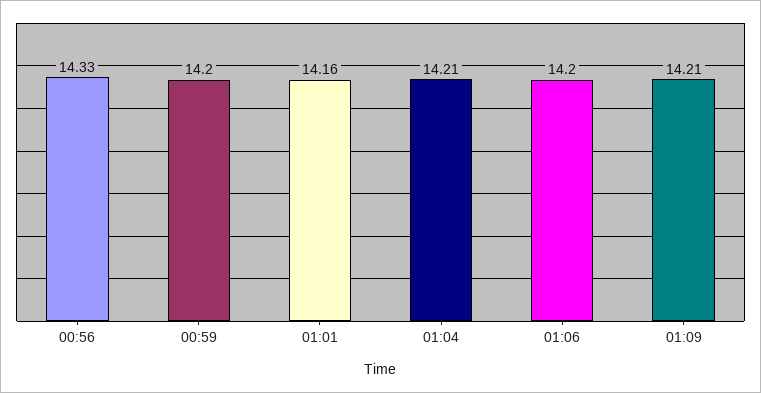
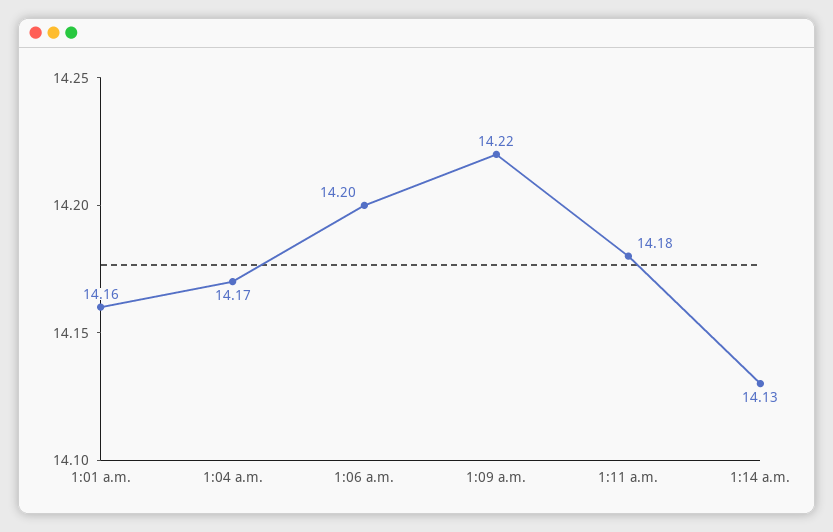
00:56: 14.33 -> none
00:59: 14.2 -> none
01:04: 14.21 -> 14.17
01:09: 14.21 -> 14.22
1:11 a.m.: none -> 14.18
1:14 a.m.: none -> 14.13

